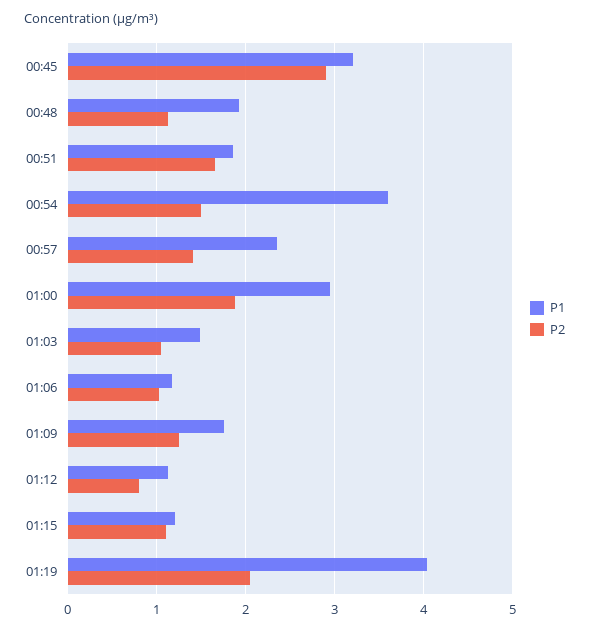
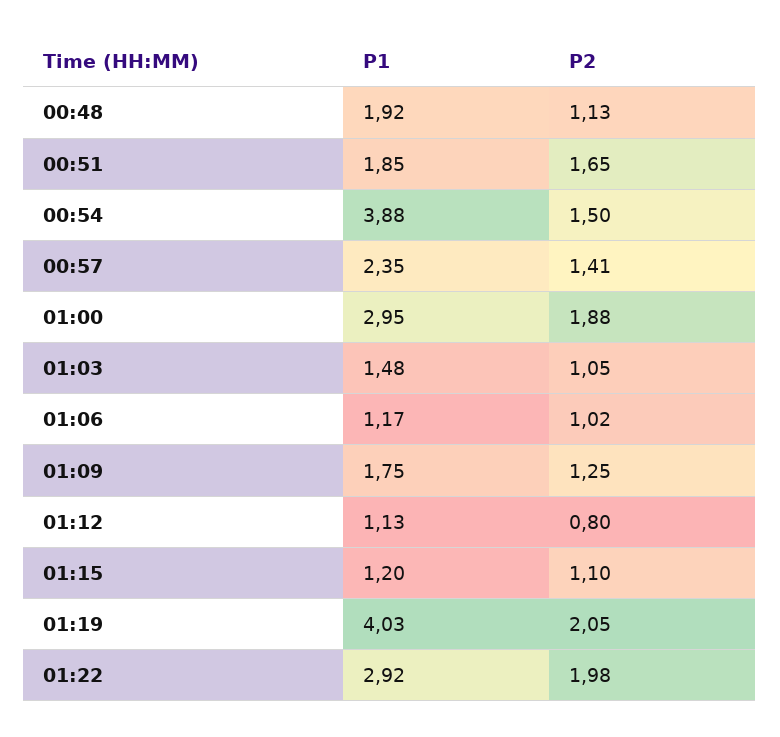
P1, 00:45: 3.2 -> none
P2, 00:45: 2.9 -> none
P1, 00:54: 3.6 -> 3.88
P1, 01:22: none -> 2.92
P2, 01:22: none -> 1.98

